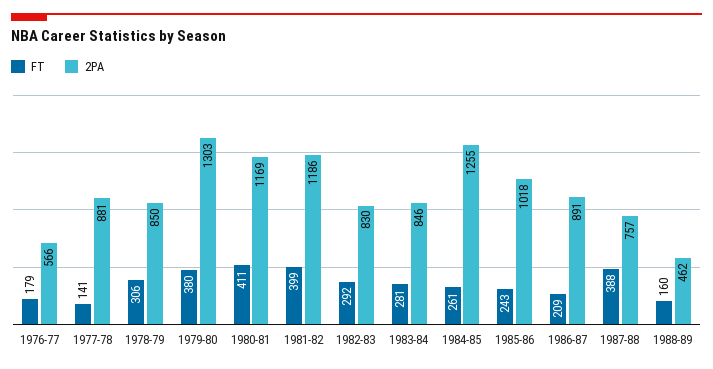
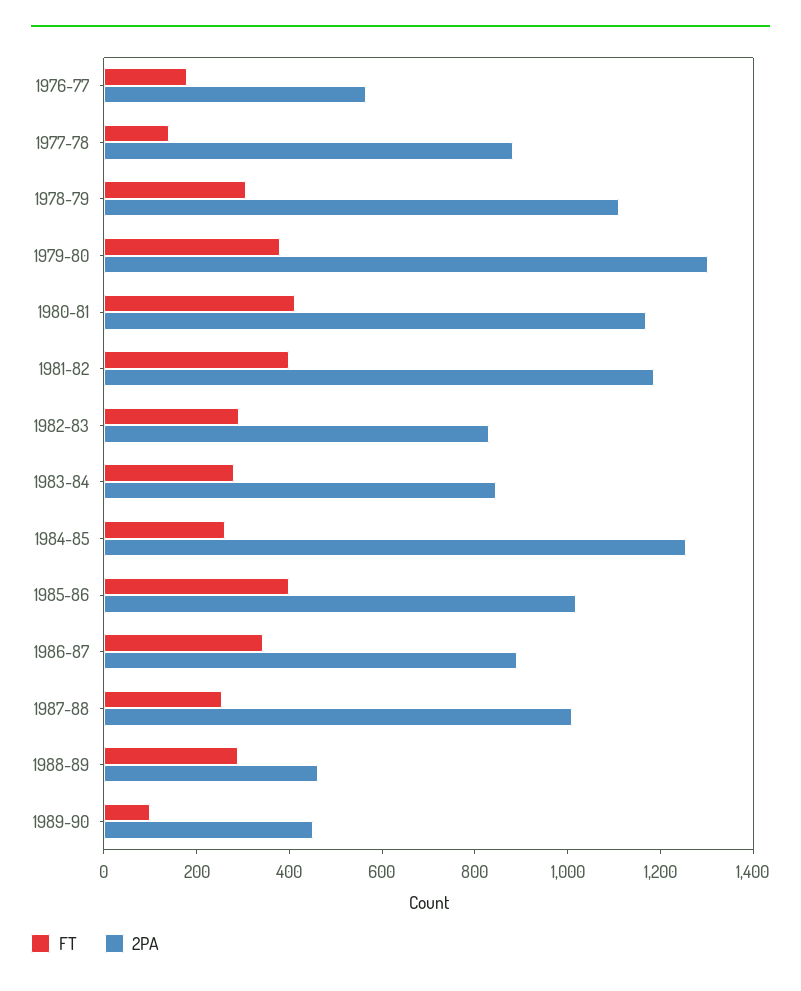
2PA, 1978-79: 850 -> 1100
FT, 1985-86: 243 -> 400
FT, 1986-87: 209 -> 350
FT, 1987-88: 388 -> 250
2PA, 1987-88: 757 -> 1000
FT, 1988-89: 160 -> 300
FT, 1989-90: none -> 100
2PA, 1989-90: none -> 450

